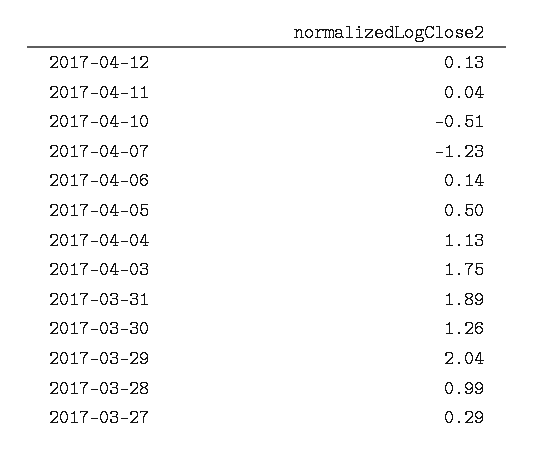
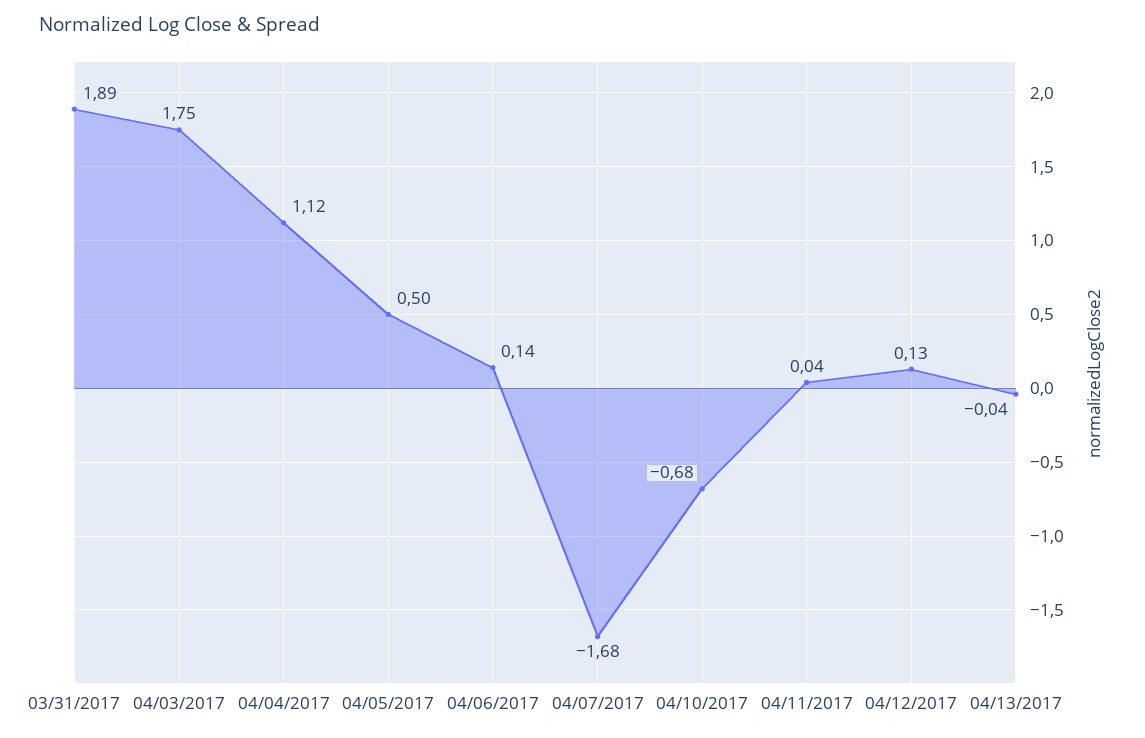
2017-04-10: -0.51 -> -0.68
2017-04-07: -1.23 -> -1.68
2017-04-04: 1.13 -> 1.12
2017-03-30: 1.26 -> none
2017-03-29: 2.04 -> none
2017-03-28: 0.99 -> none
2017-03-27: 0.29 -> none
04/13/2017: none -> -0.04

